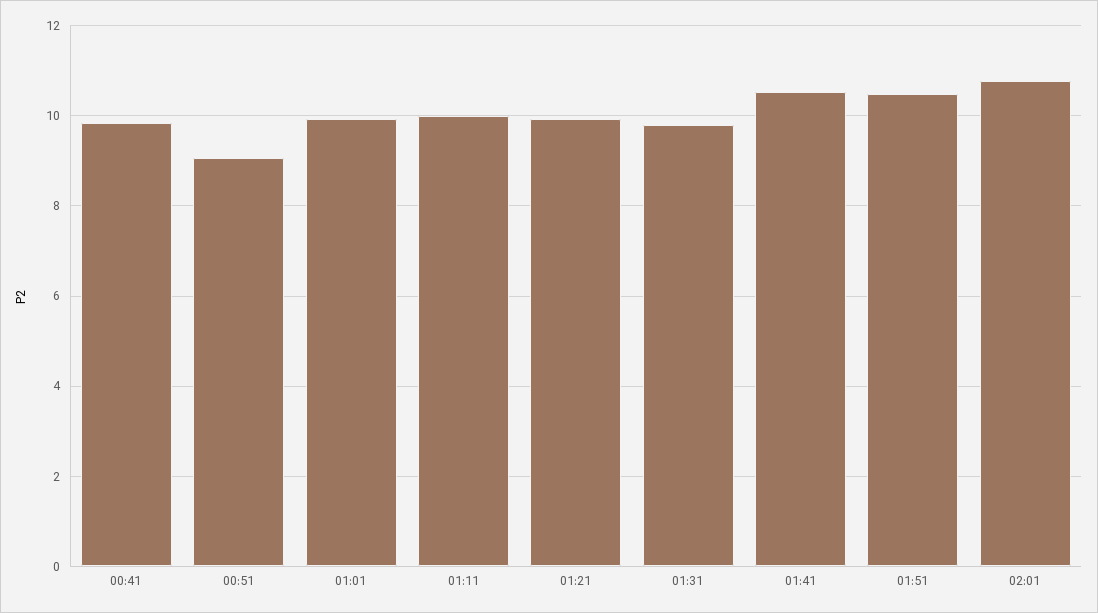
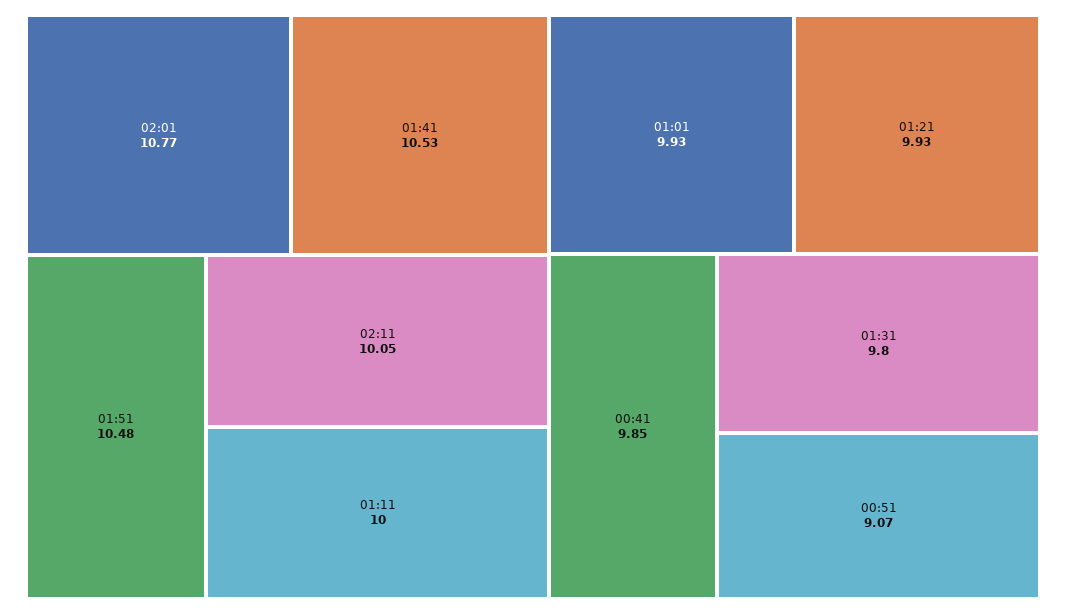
02:11: none -> 10.05

